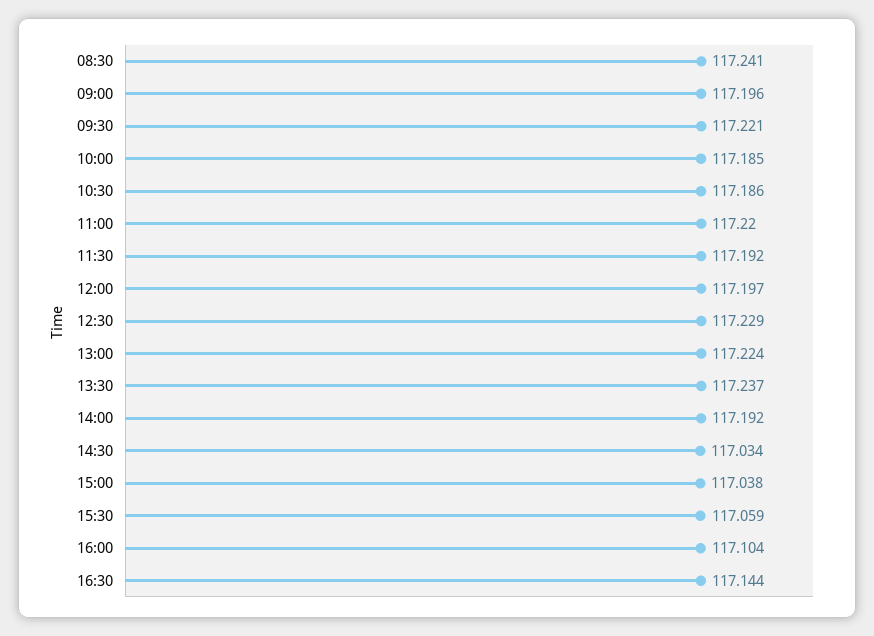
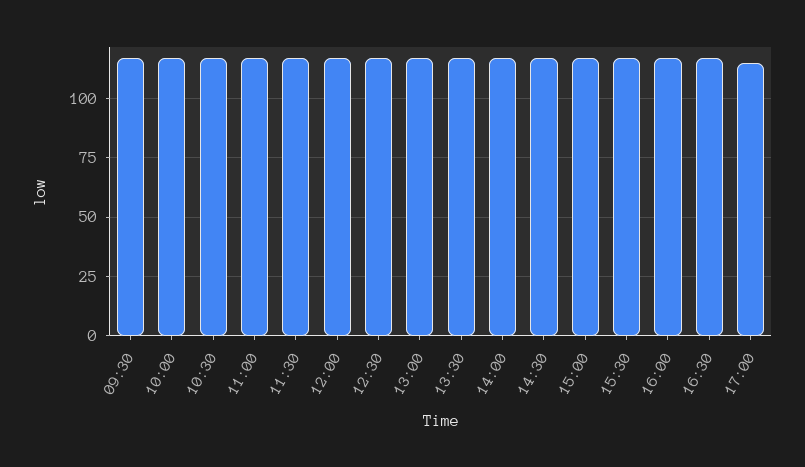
08:30: 117.241 -> none
09:00: 117.196 -> none
17:00: none -> 115

